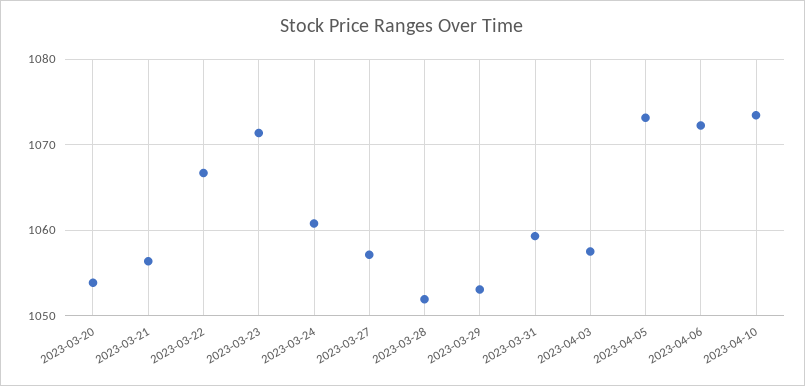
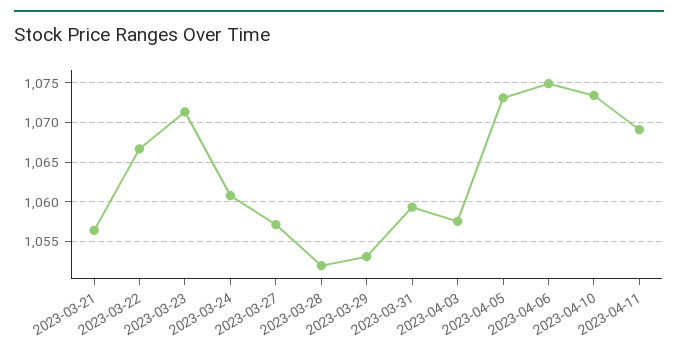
2023-03-20: 1054 -> none
2023-04-06: 1072 -> 1075
2023-04-11: none -> 1069

